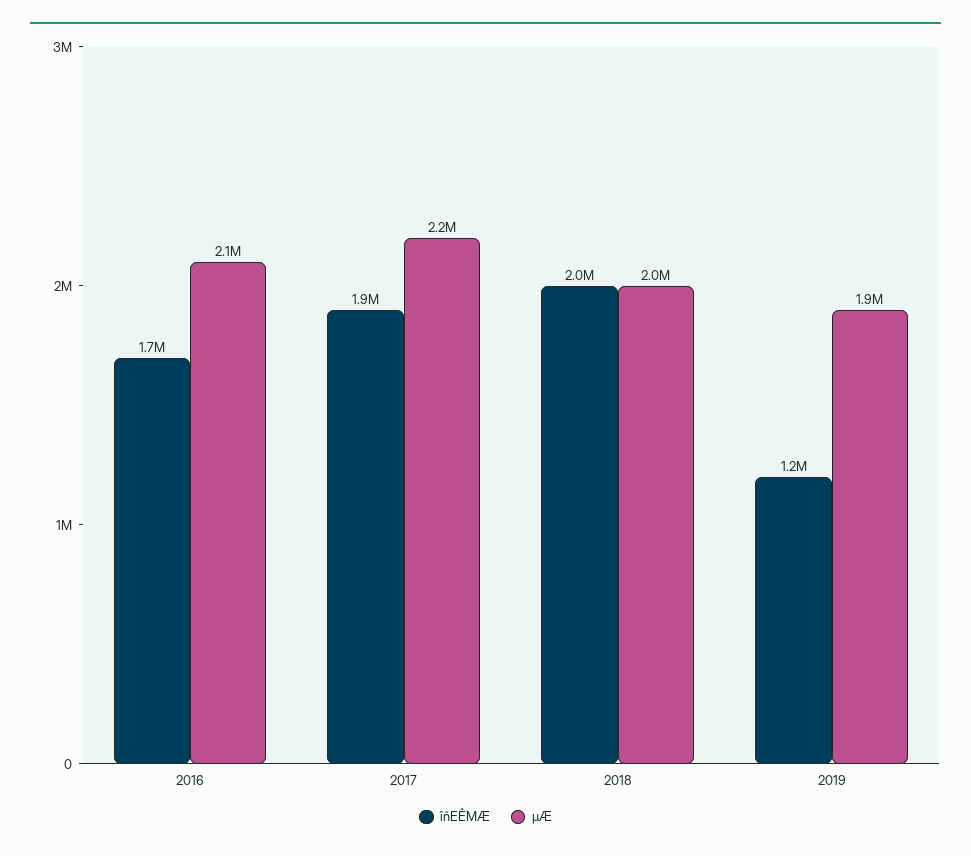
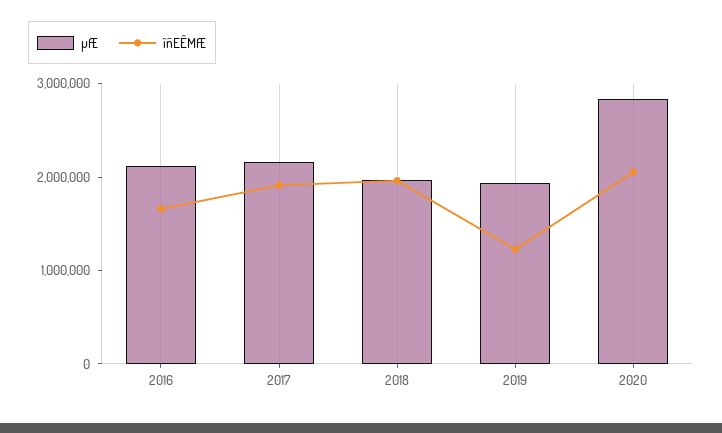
µÆ, 2020: none -> 2800000
îñEÊMÆ, 2020: none -> 2000000

